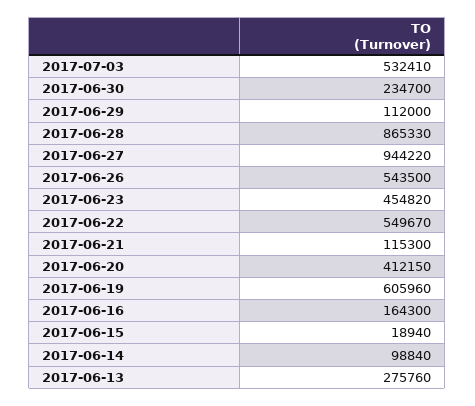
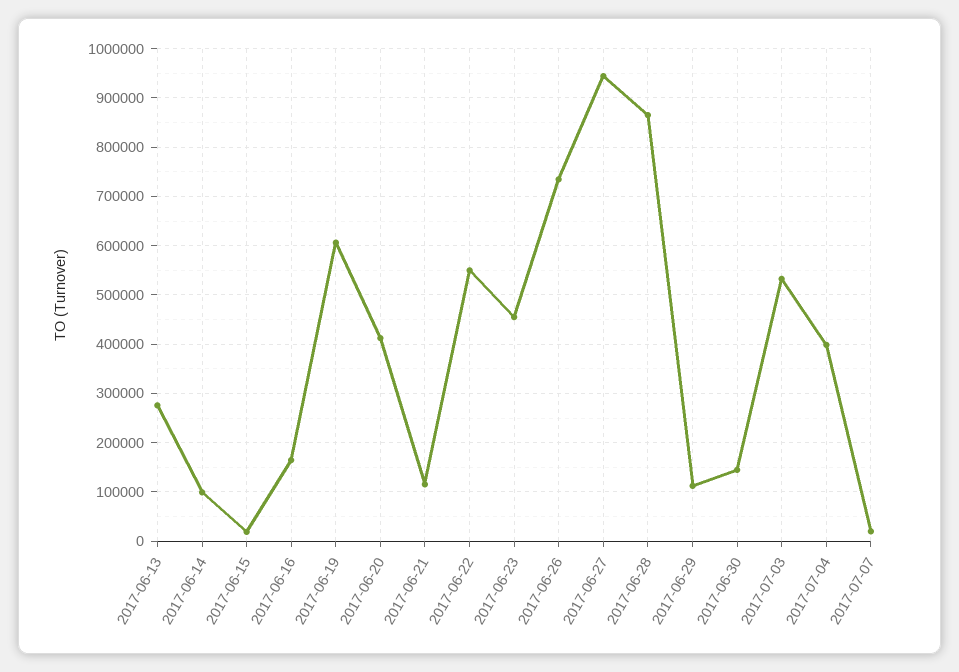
2017-06-30: 234700 -> 140000
2017-06-26: 543500 -> 740000
2017-07-04: none -> 400000
2017-07-07: none -> 20000

